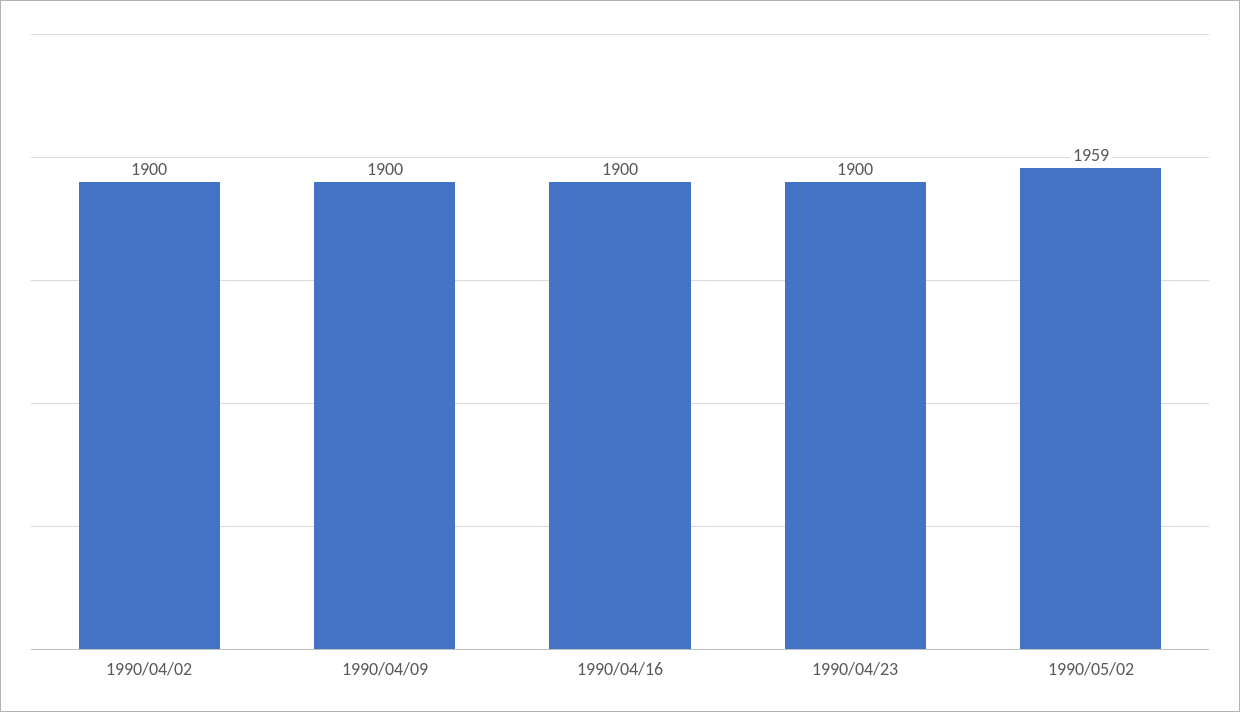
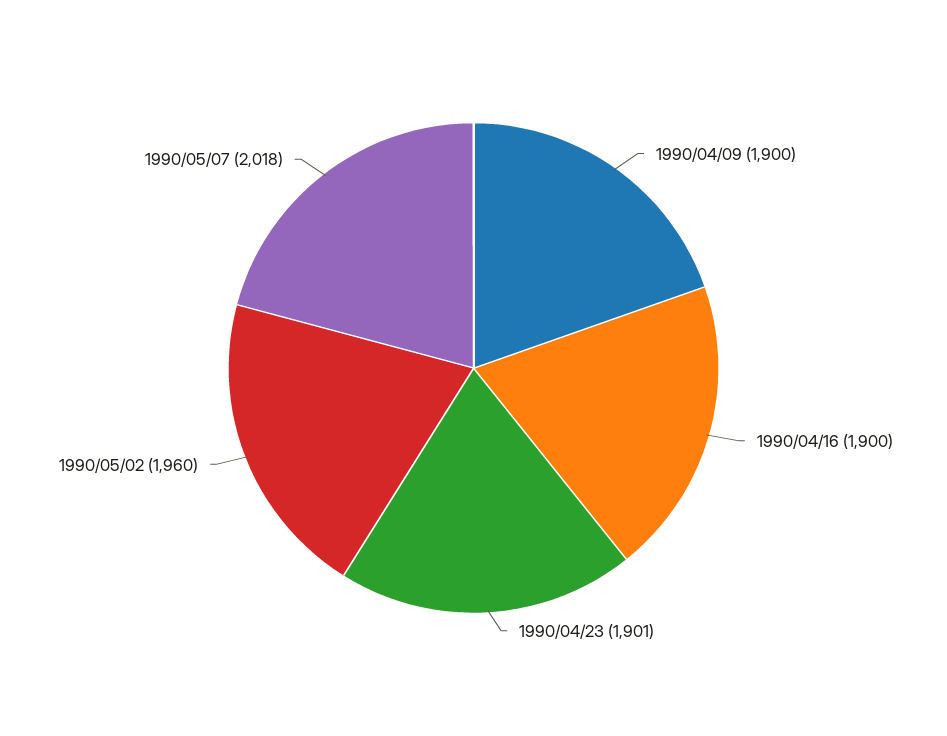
1990/04/02: 1900 -> none
1990/04/23: 1900 -> 1901
1990/05/02: 1959 -> 1960
1990/05/07: none -> 2018

